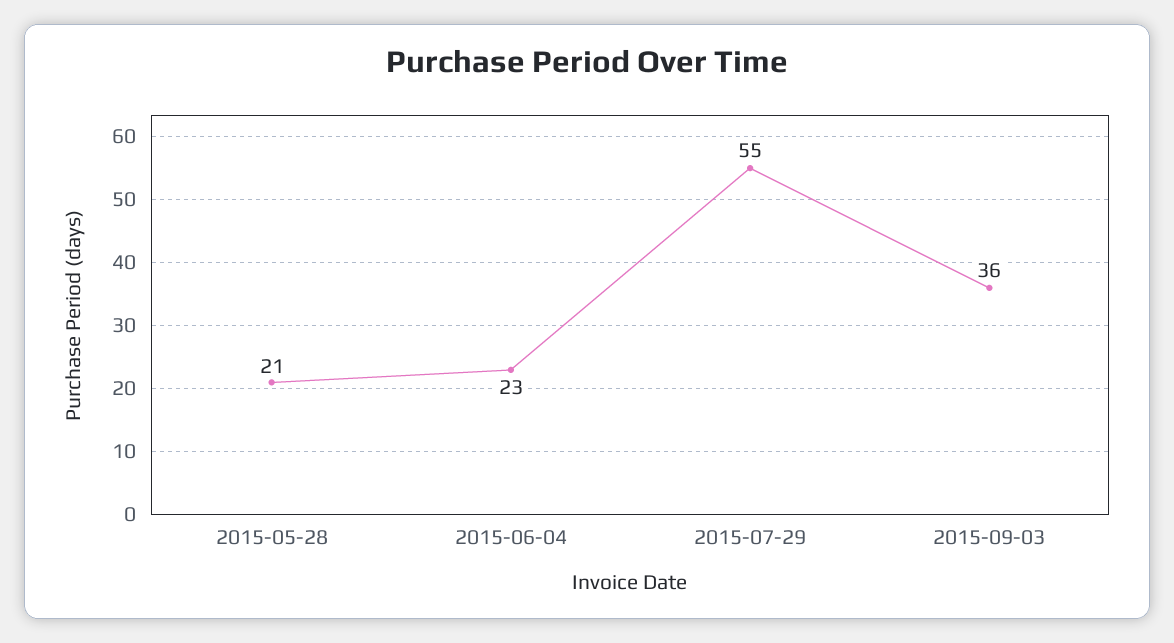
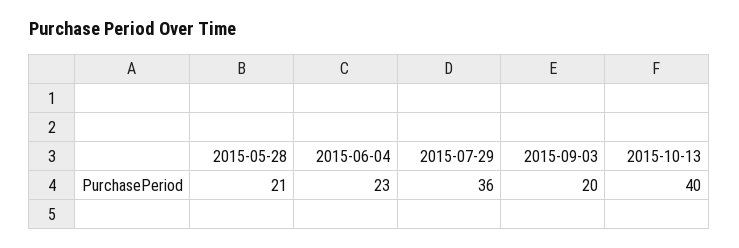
2015-07-29: 55 -> 36
2015-09-03: 36 -> 20
2015-10-13: none -> 40

